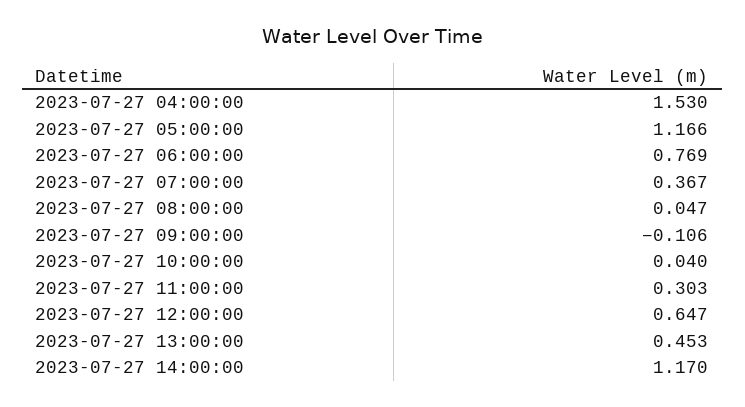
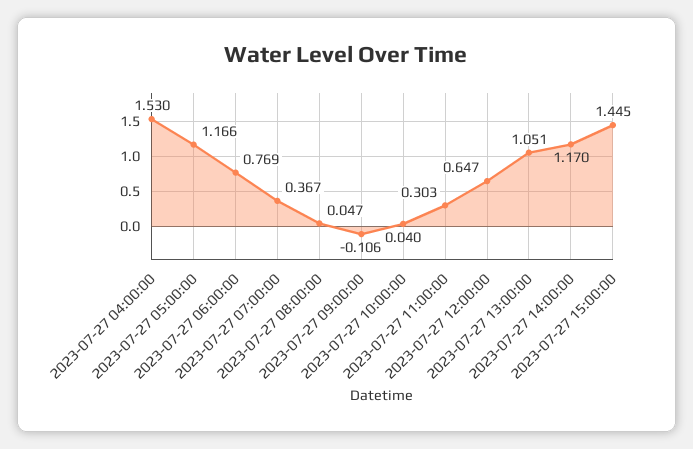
2023-07-27 13:00:00: 0.453 -> 1.051
2023-07-27 15:00:00: none -> 1.445

